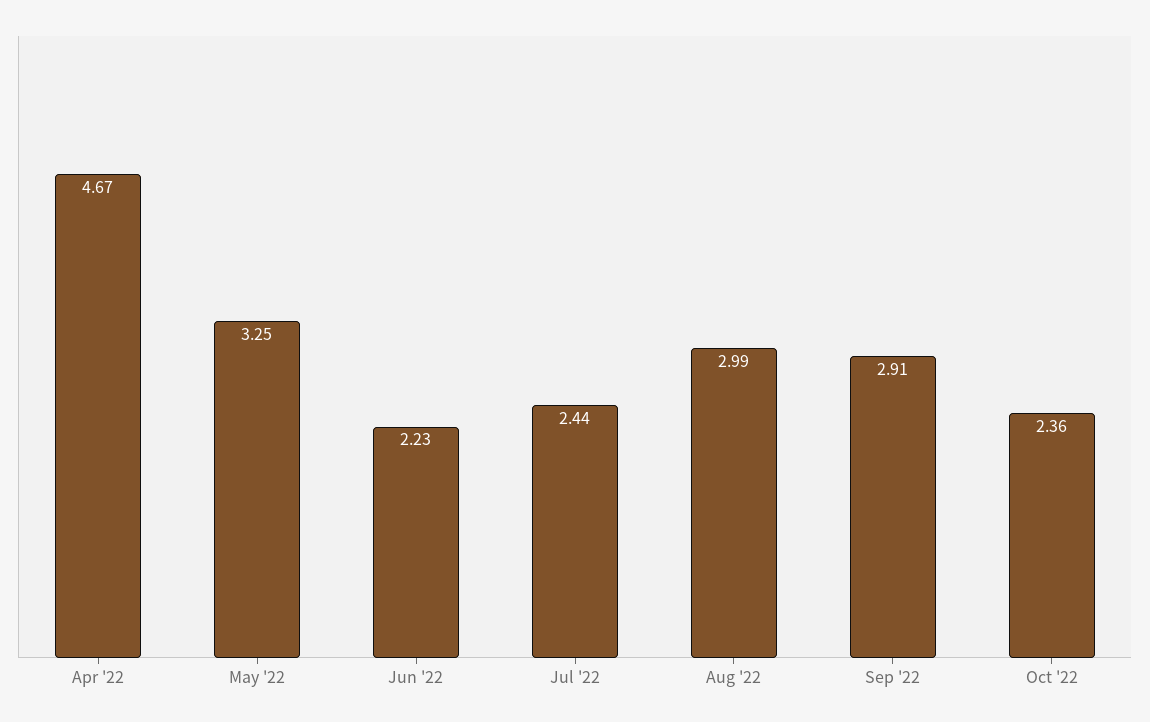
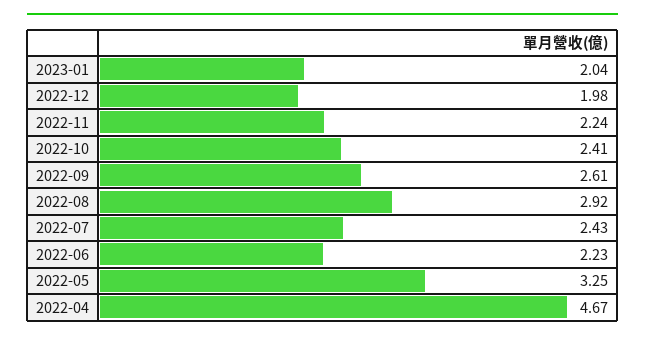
Jul '22: 2.44 -> 2.43
Aug '22: 2.99 -> 2.92
Sep '22: 2.91 -> 2.61
Oct '22: 2.36 -> 2.41
2023-01: none -> 2.04
2022-12: none -> 1.98
2022-11: none -> 2.24

